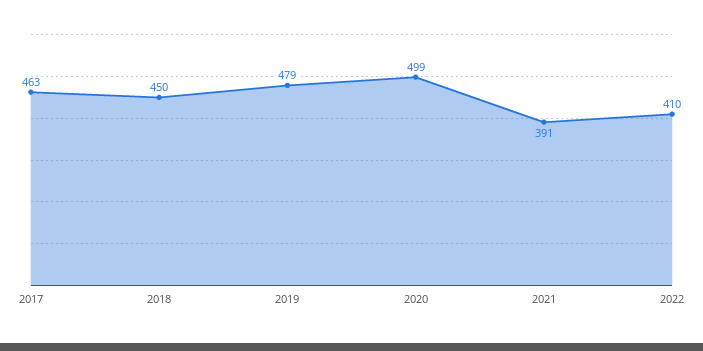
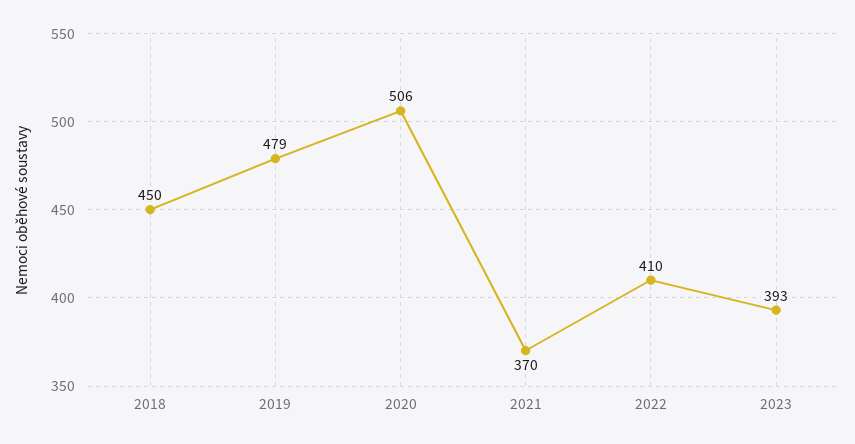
2017: 463 -> none
2020: 499 -> 506
2021: 391 -> 370
2023: none -> 393

